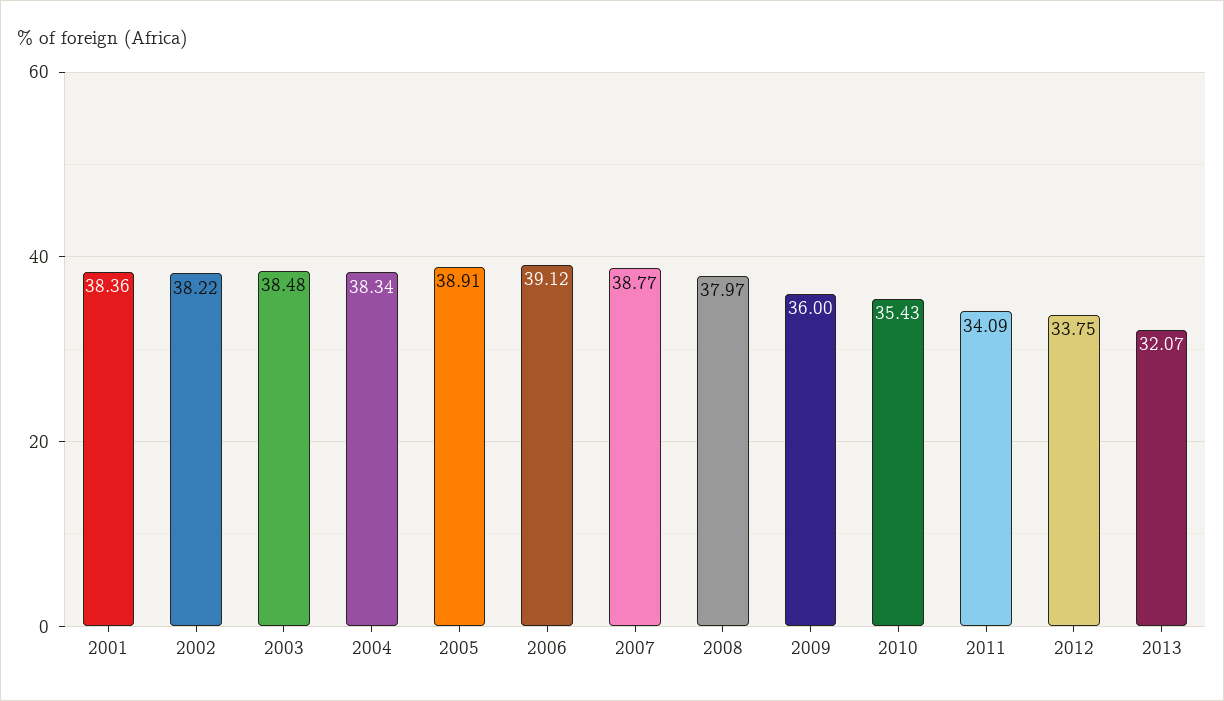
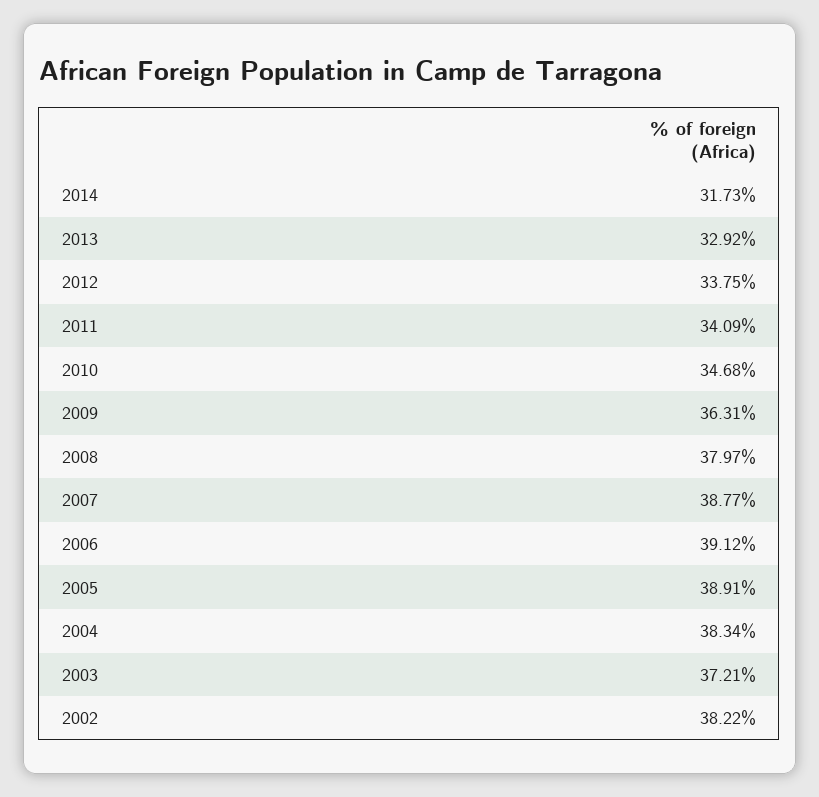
2001: 38.36 -> none
2003: 38.48 -> 37.21
2009: 36 -> 36.31
2010: 35.43 -> 34.68
2013: 32.07 -> 32.92
2014: none -> 31.73

